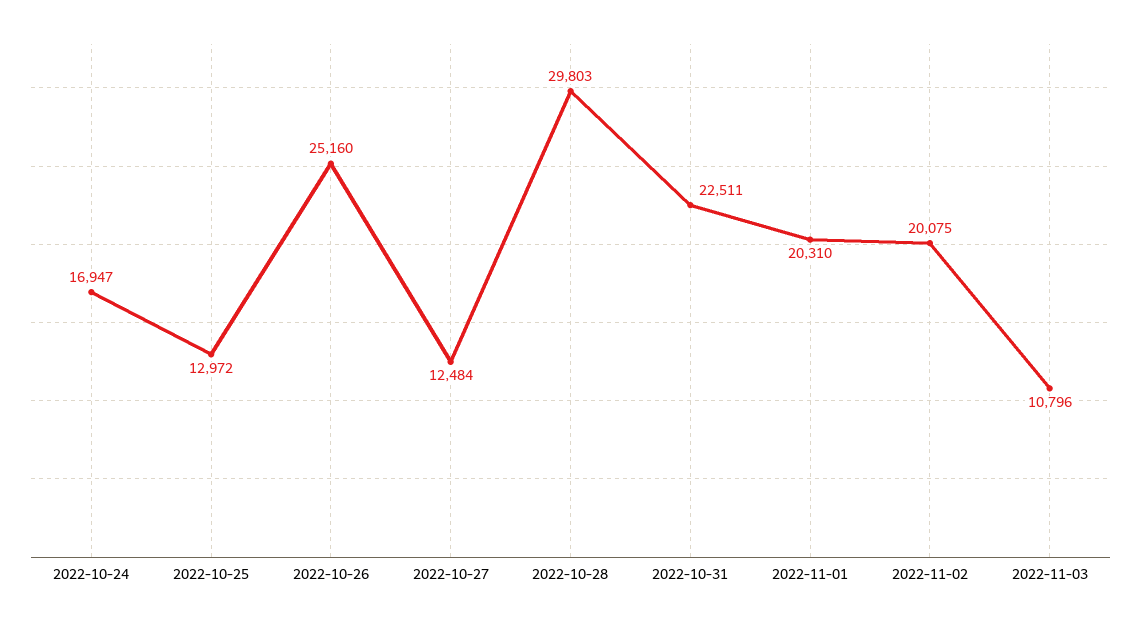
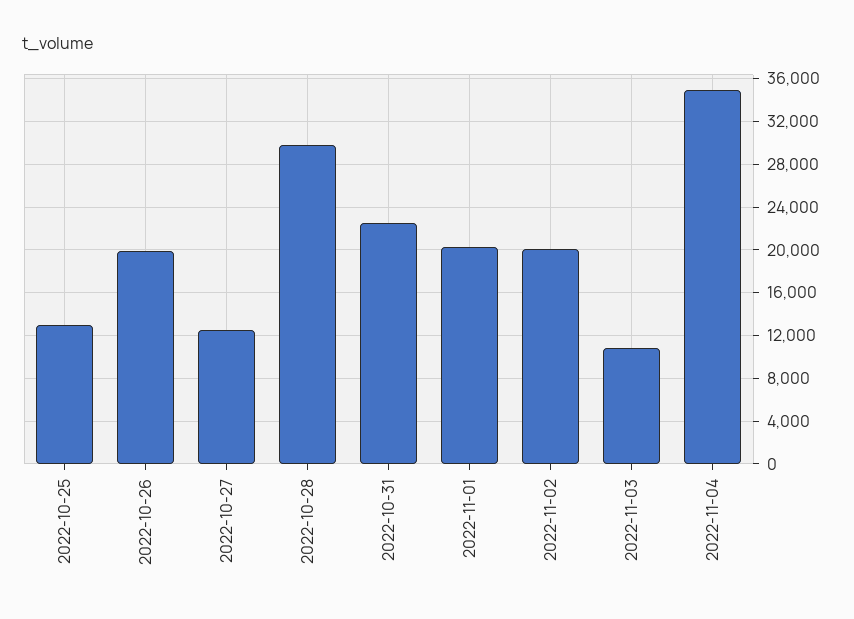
2022-10-24: 16947 -> none
2022-10-26: 25160 -> 20000
2022-11-04: none -> 35000

